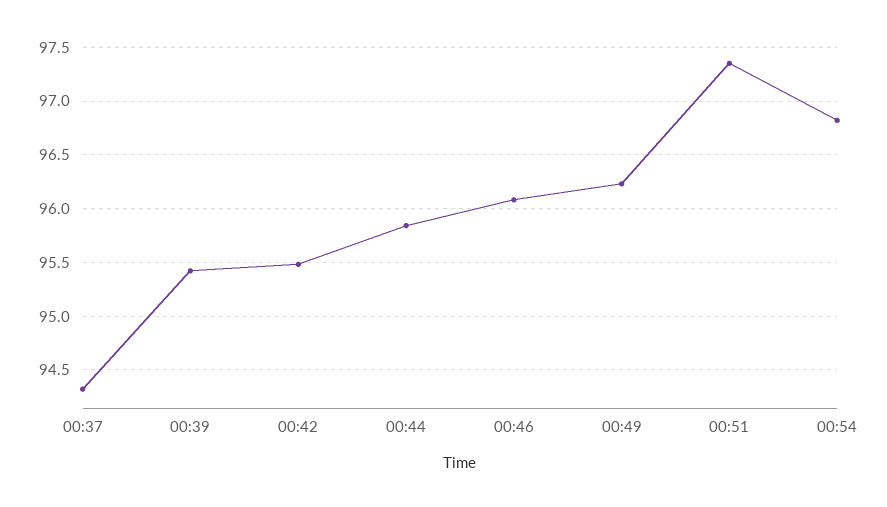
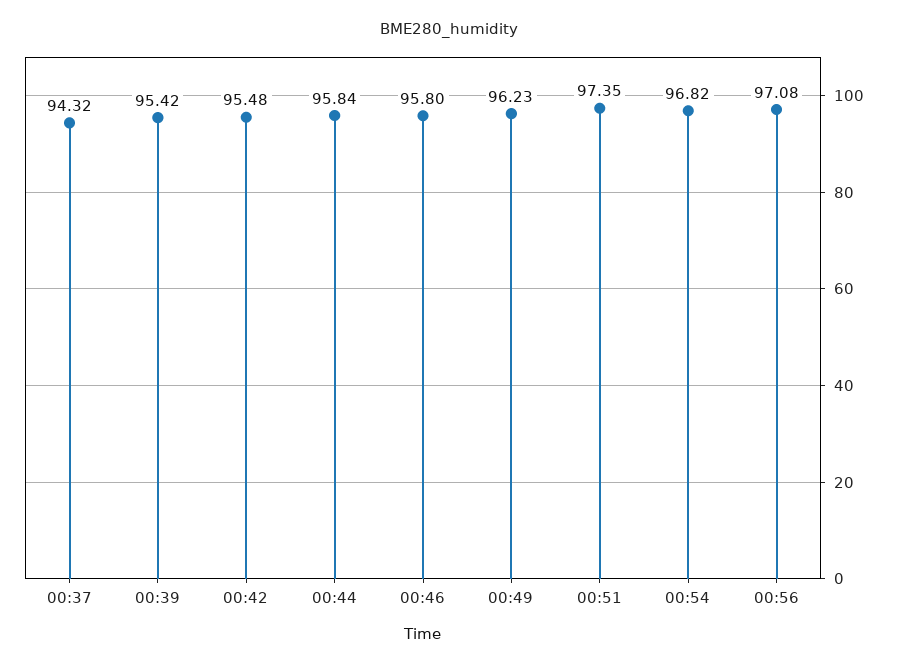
00:46: 96.1 -> 95.8
00:56: none -> 97.08

